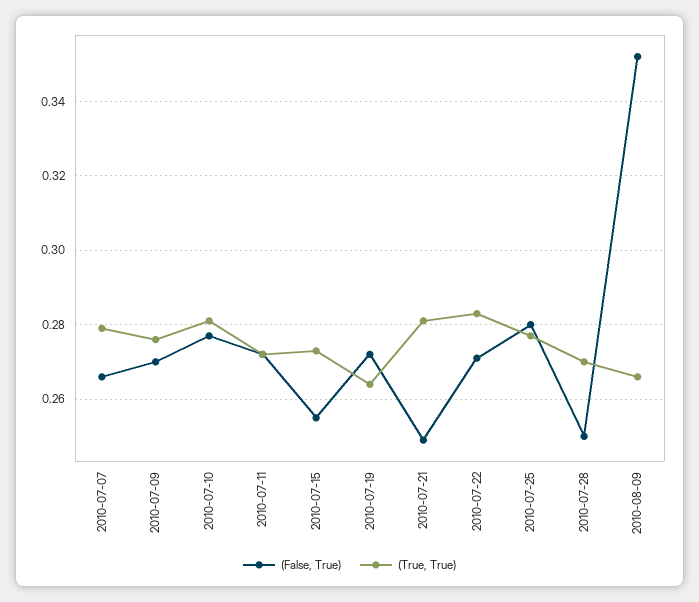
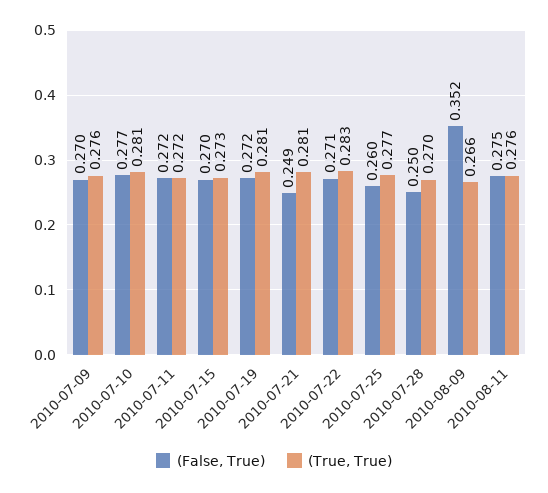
(False, True), 2010-07-07: 0.265 -> none
(True, True), 2010-07-07: 0.28 -> none
(False, True), 2010-07-15: 0.255 -> 0.27
(True, True), 2010-07-19: 0.265 -> 0.281
(False, True), 2010-07-25: 0.28 -> 0.26
(False, True), 2010-08-11: none -> 0.275
(True, True), 2010-08-11: none -> 0.276

